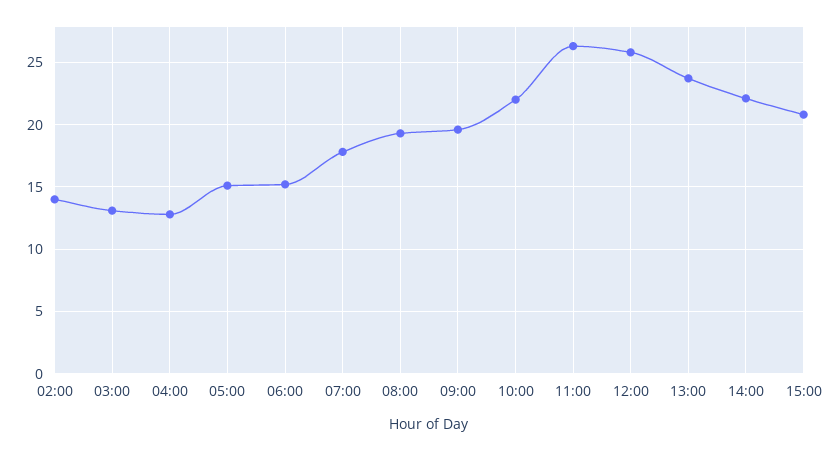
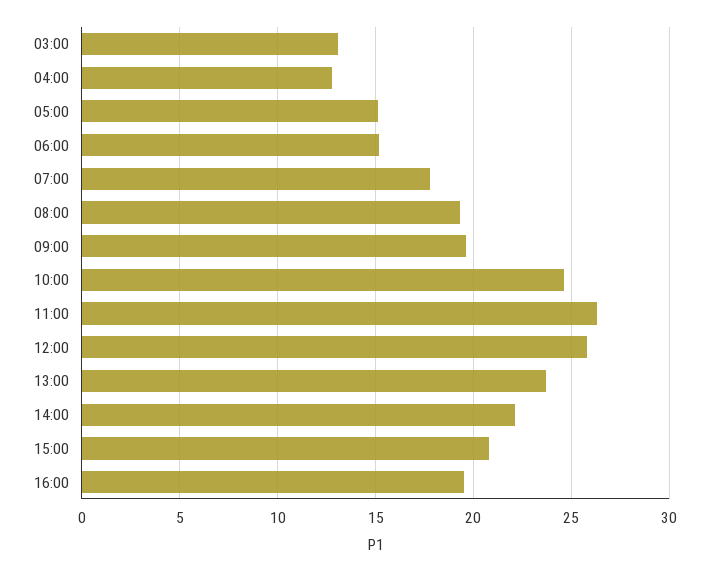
02:00: 14 -> none
10:00: 22 -> 24.5
16:00: none -> 19.5

